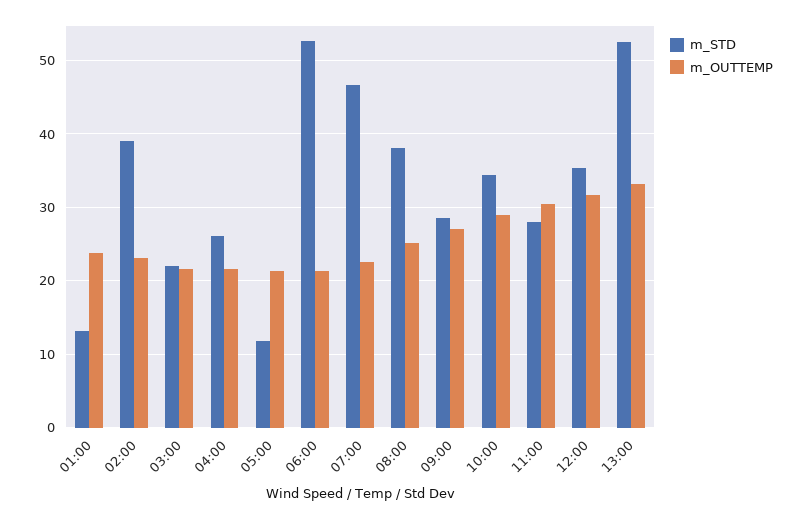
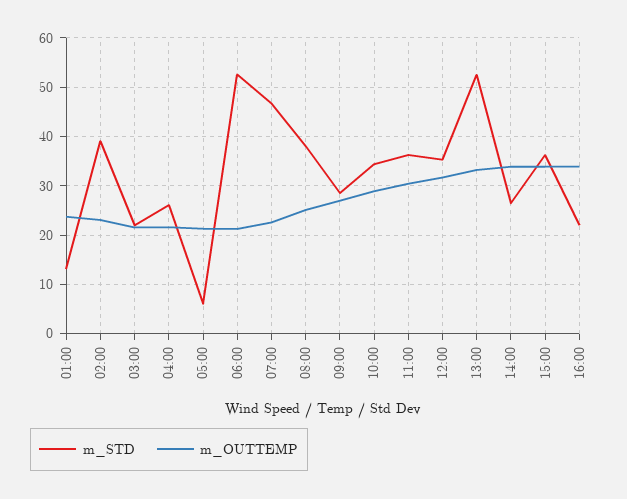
m_STD, 05:00: 12 -> 6
m_STD, 11:00: 28 -> 36
m_STD, 14:00: none -> 26
m_OUTTEMP, 14:00: none -> 34
m_STD, 15:00: none -> 36
m_OUTTEMP, 15:00: none -> 34
m_STD, 16:00: none -> 22
m_OUTTEMP, 16:00: none -> 34

